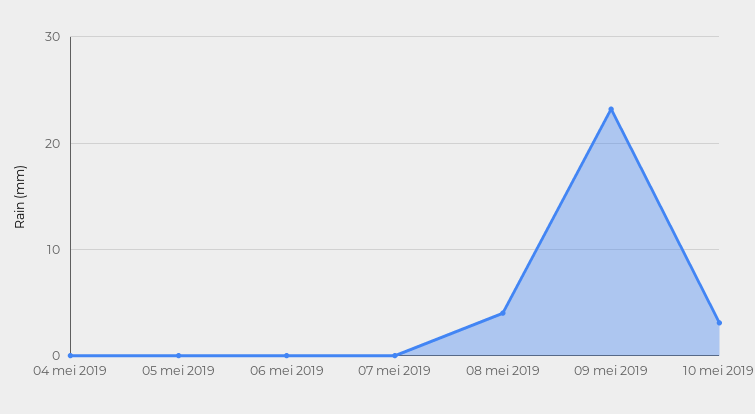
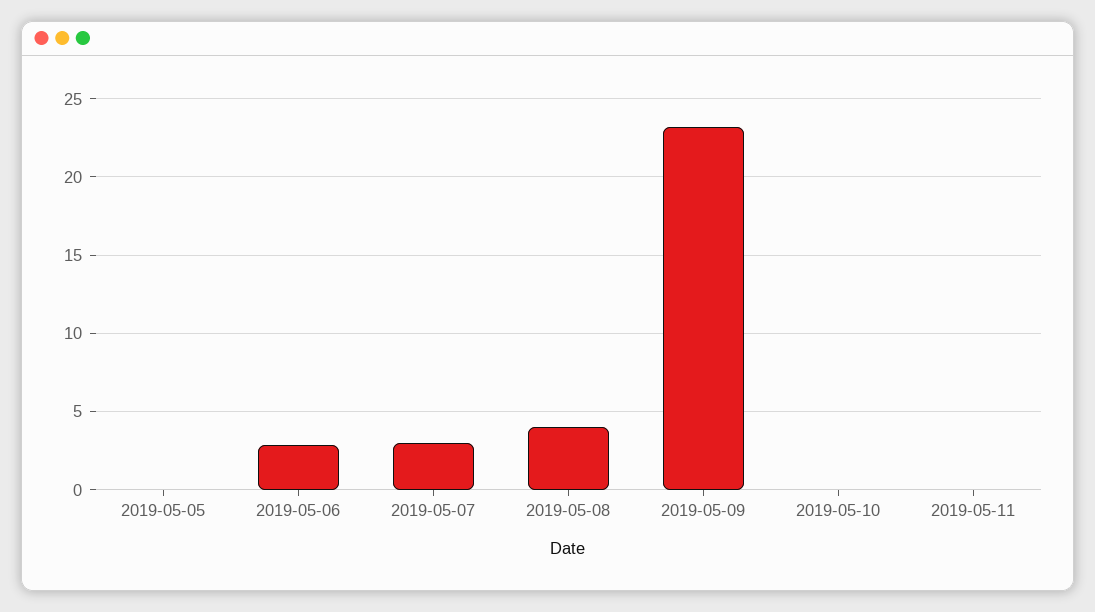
04 mei 2019: 0 -> none
06 mei 2019: 0 -> 3
07 mei 2019: 0 -> 3
10 mei 2019: 3 -> 0
2019-05-11: none -> 0

